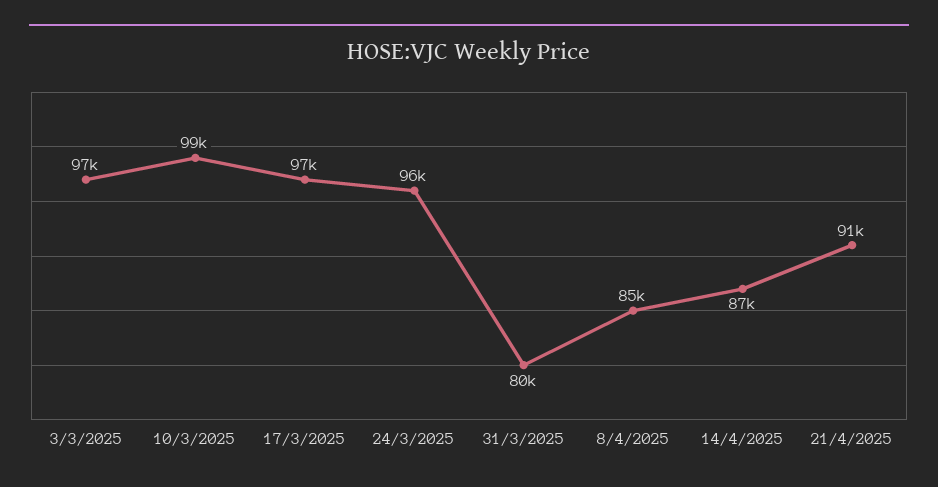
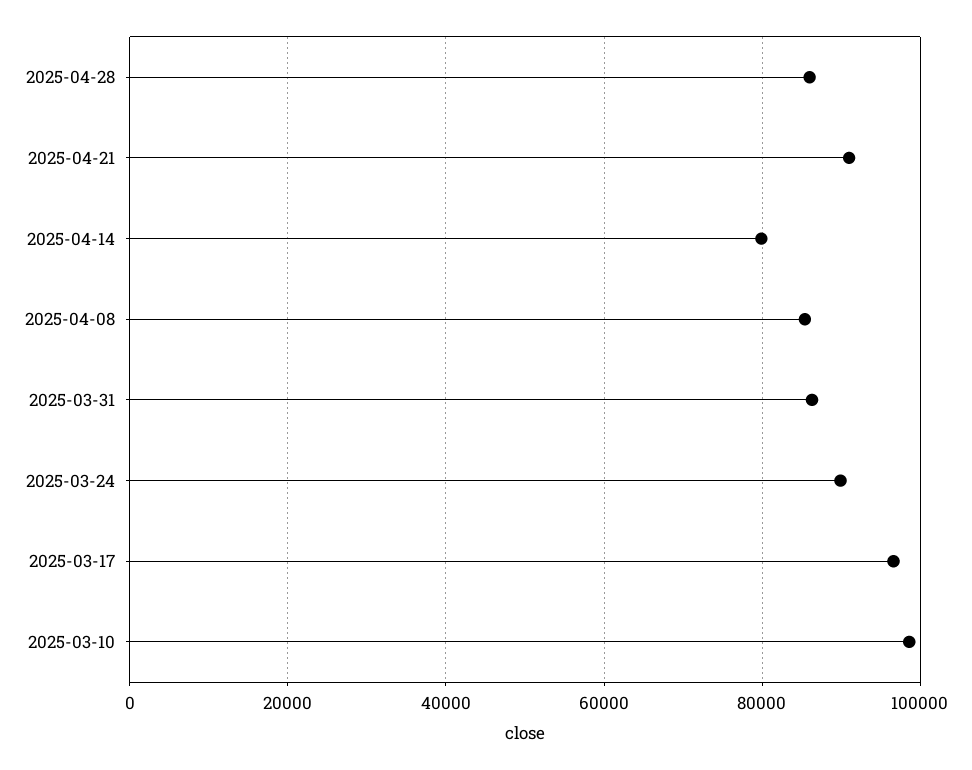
3/3/2025: 97000 -> none
24/3/2025: 96000 -> 90000
31/3/2025: 80000 -> 86000
14/4/2025: 87000 -> 80000
2025-04-28: none -> 86000

